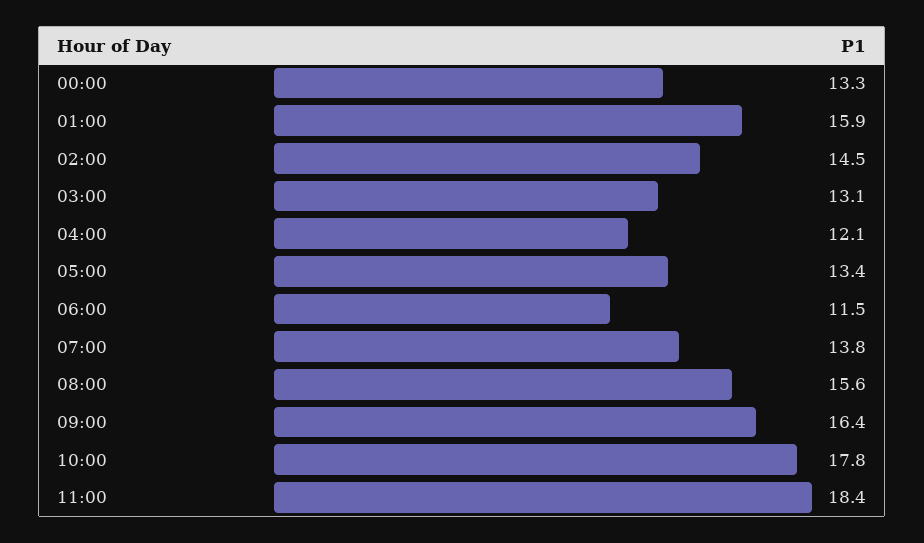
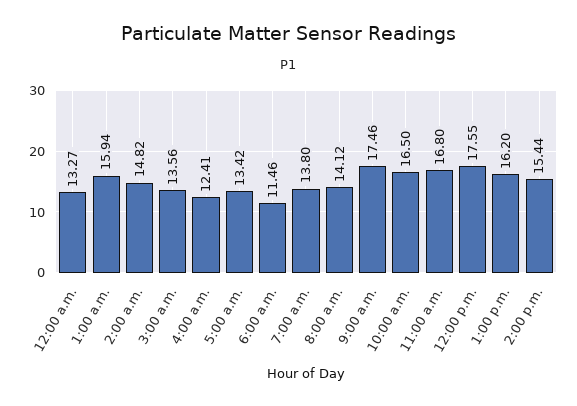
02:00: 14.5 -> 14.82
03:00: 13.1 -> 13.56
04:00: 12.1 -> 12.41
08:00: 15.6 -> 14.12
09:00: 16.4 -> 17.46
10:00: 17.8 -> 16.5
11:00: 18.4 -> 16.8
12:00 p.m.: none -> 17.55
1:00 p.m.: none -> 16.2
2:00 p.m.: none -> 15.44

